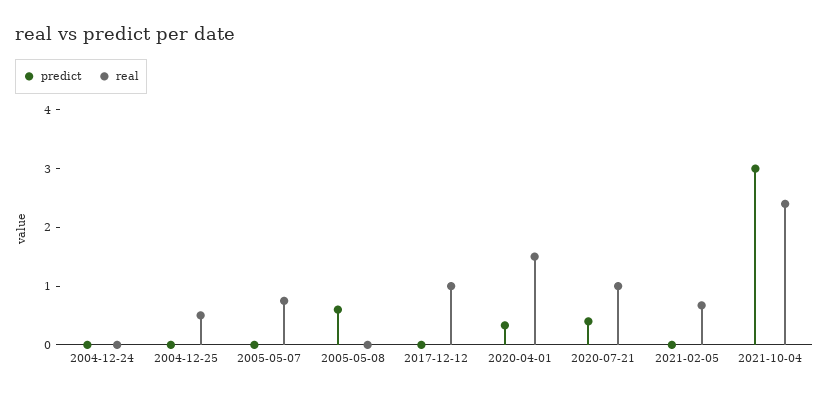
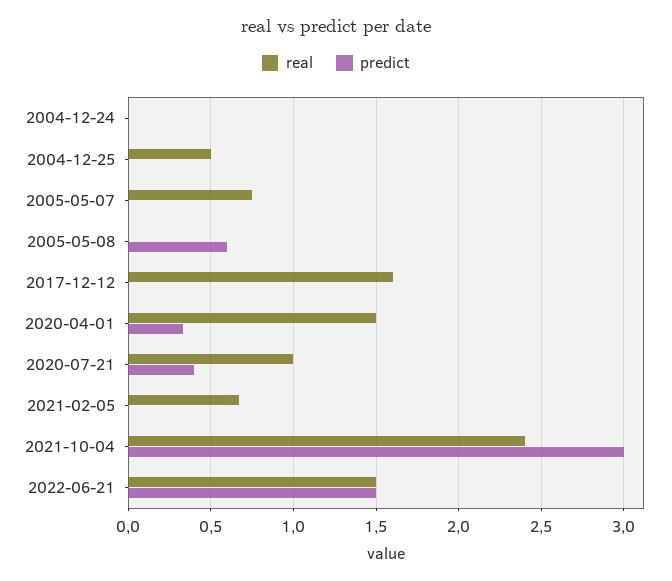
real, 2017-12-12: 1 -> 1.6
real, 2022-06-21: none -> 1.5
predict, 2022-06-21: none -> 1.5

